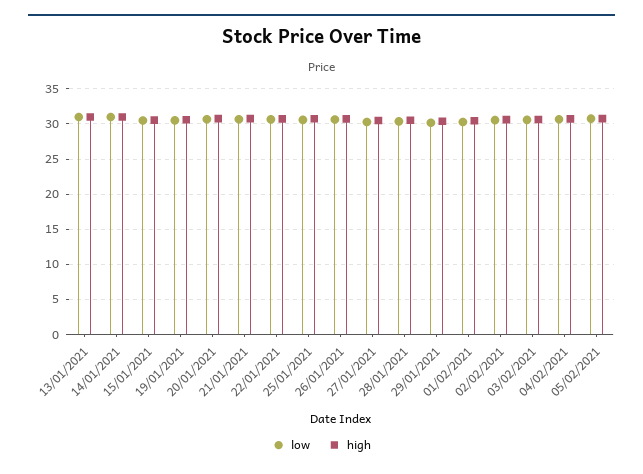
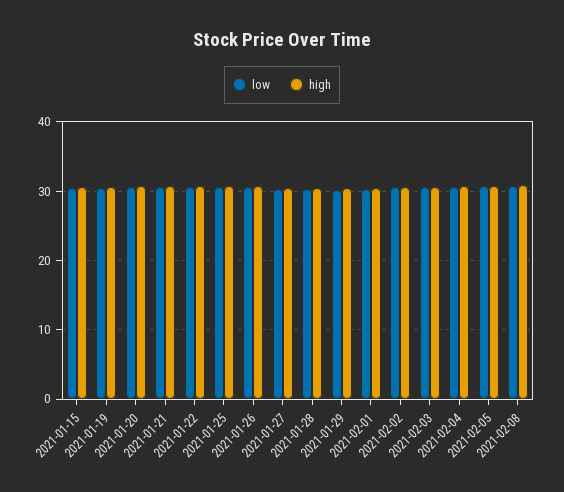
low, 13/01/2021: 31 -> none
high, 13/01/2021: 31 -> none
low, 14/01/2021: 31 -> none
high, 14/01/2021: 31 -> none
low, 2021-02-08: none -> 31
high, 2021-02-08: none -> 31

